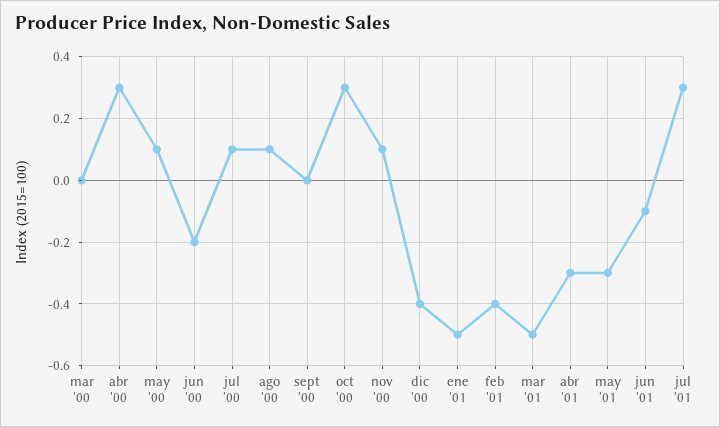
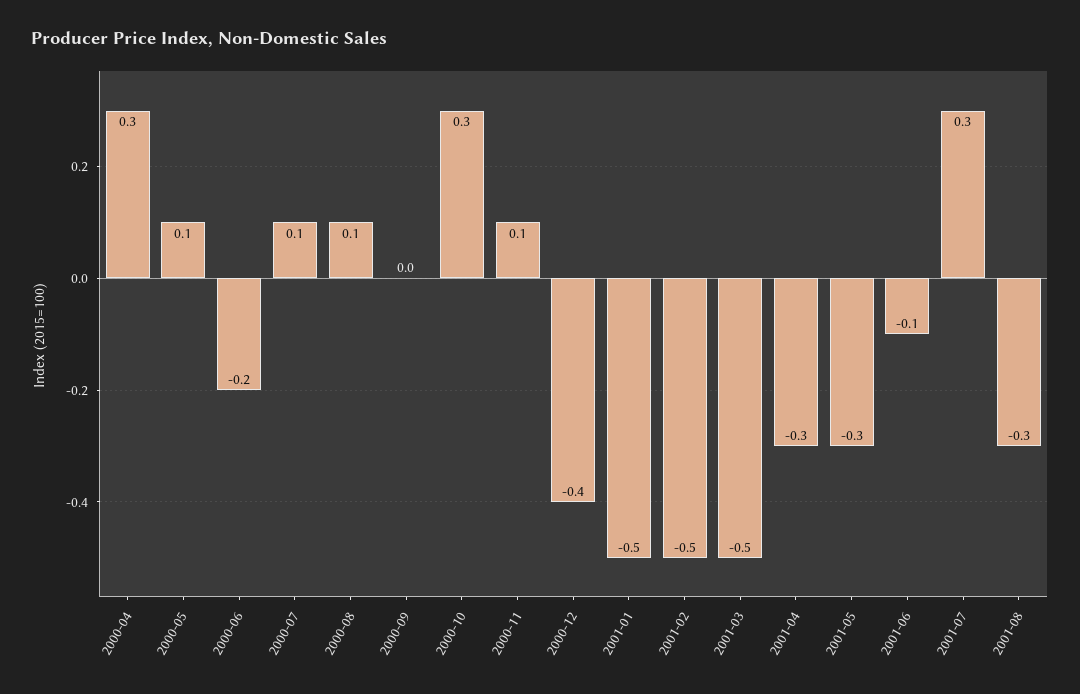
mar '00: 0 -> none
feb '01: -0.4 -> -0.5
2001-08: none -> -0.3

